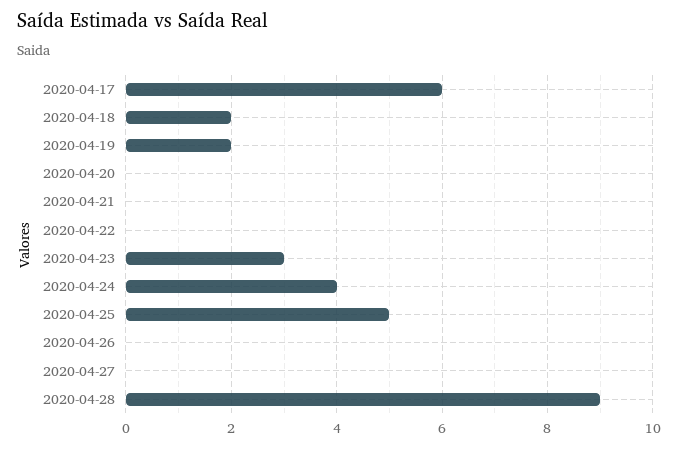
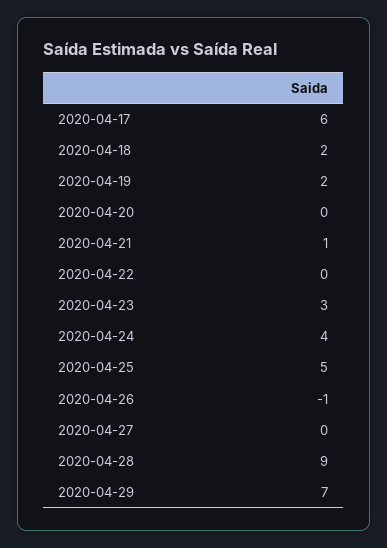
2020-04-21: 0 -> 1
2020-04-26: 0 -> -1
2020-04-29: none -> 7

